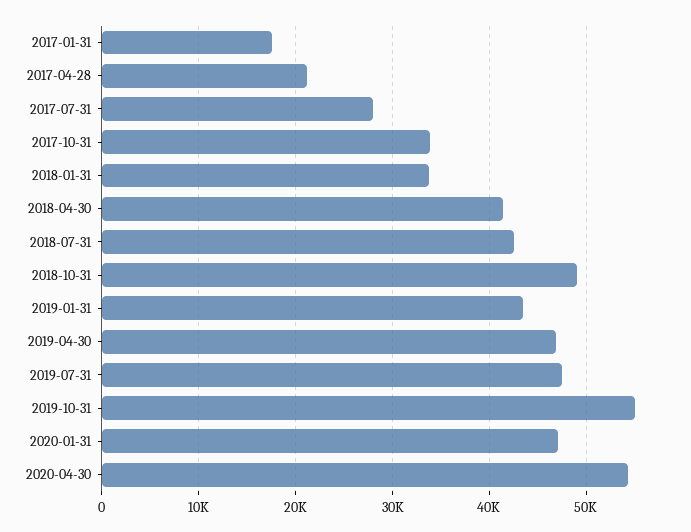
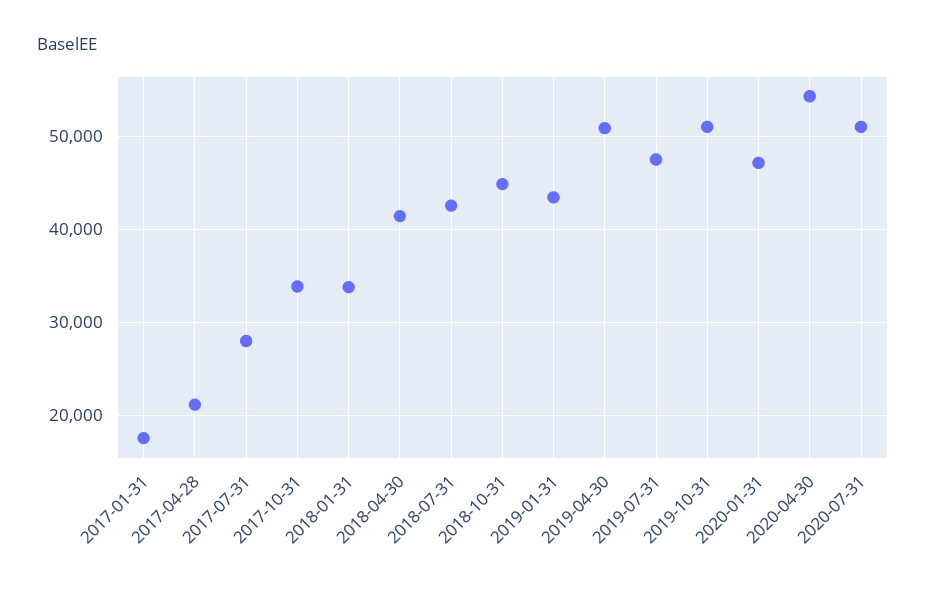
2018-10-31: 49000 -> 45000
2019-04-30: 47000 -> 51000
2019-10-31: 55000 -> 51000
2020-07-31: none -> 51000

